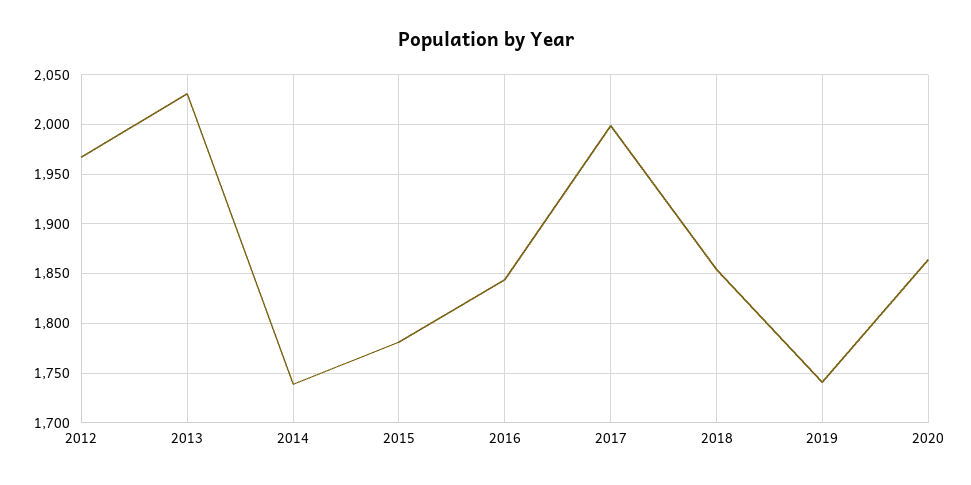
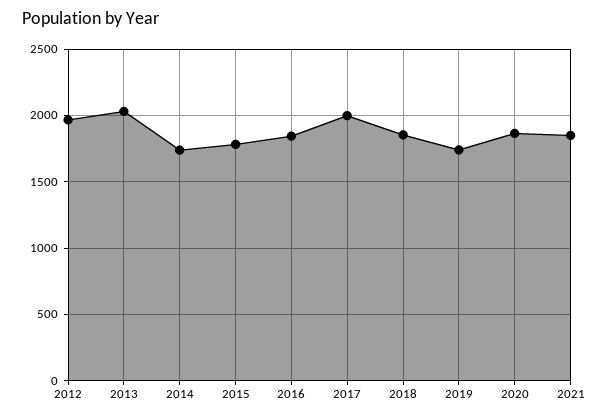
2021: none -> 1850

